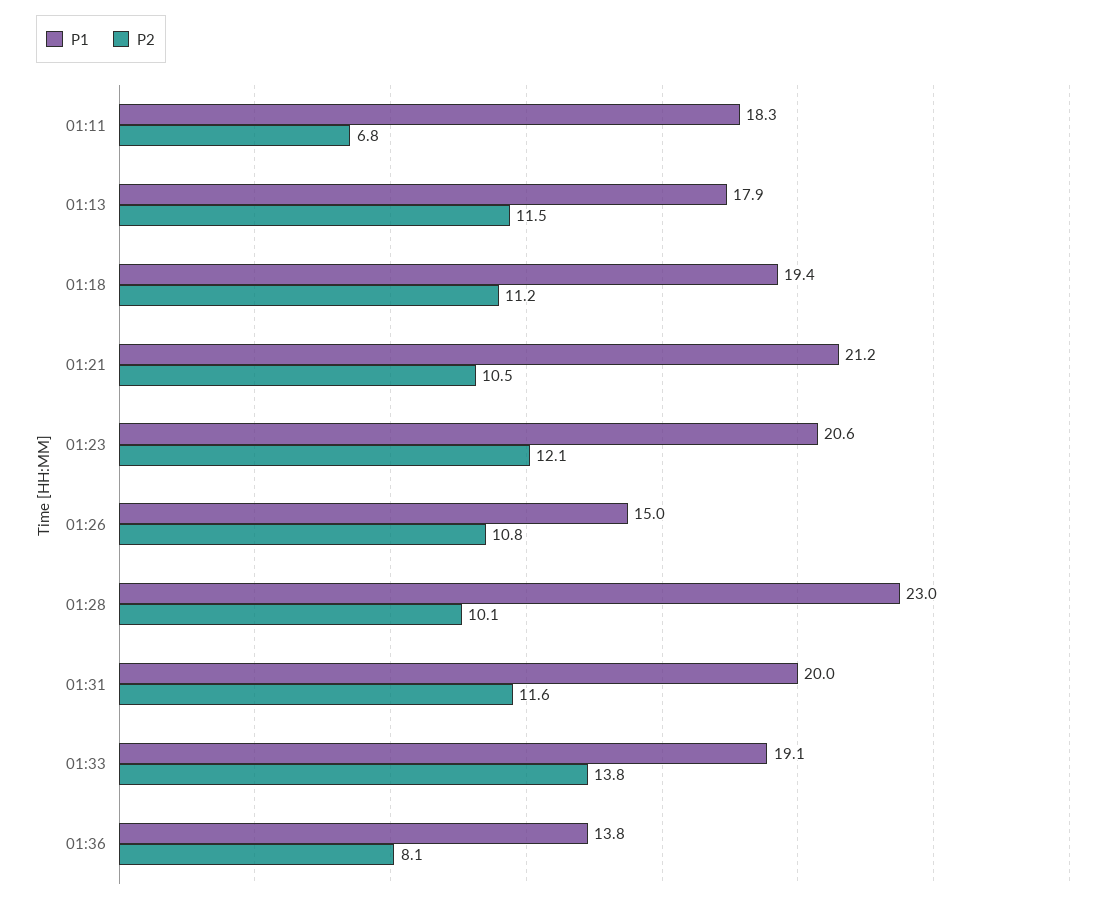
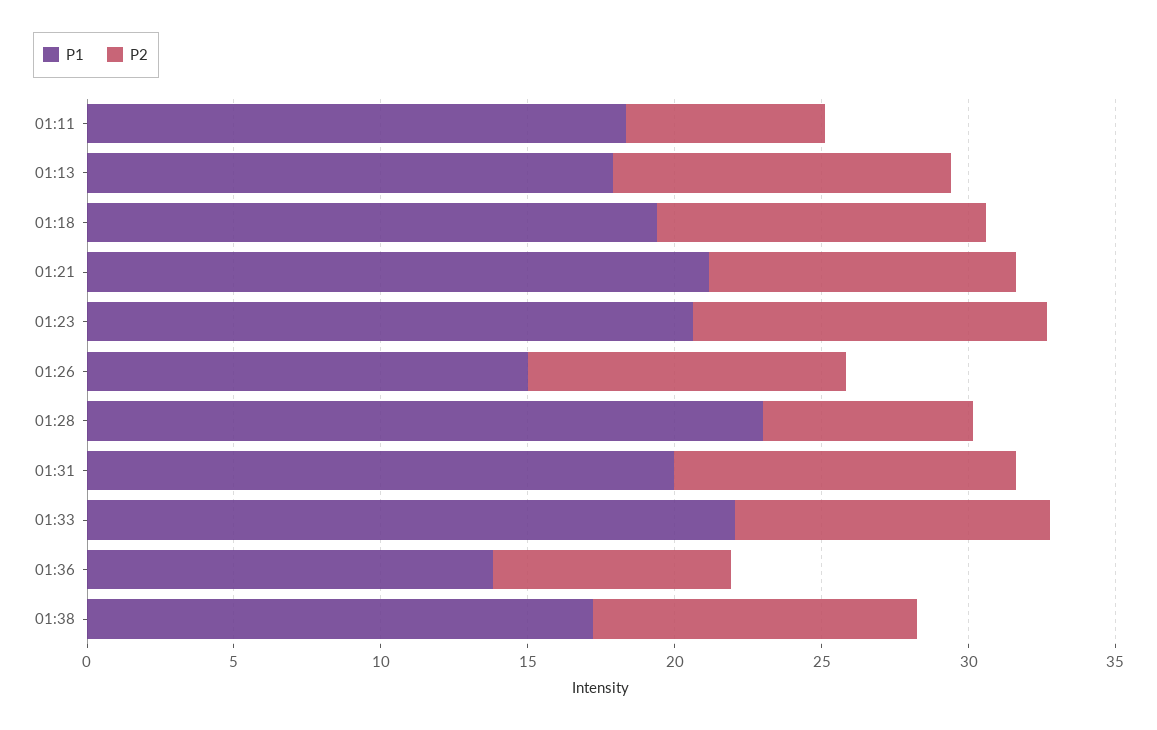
P2, 01:28: 10.1 -> 7
P1, 01:33: 19.1 -> 22
P2, 01:33: 13.8 -> 11
P1, 01:38: none -> 17
P2, 01:38: none -> 11

